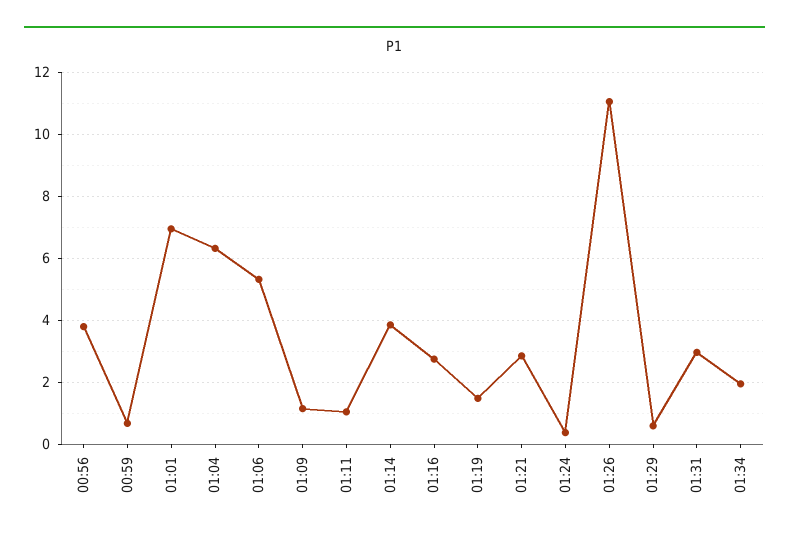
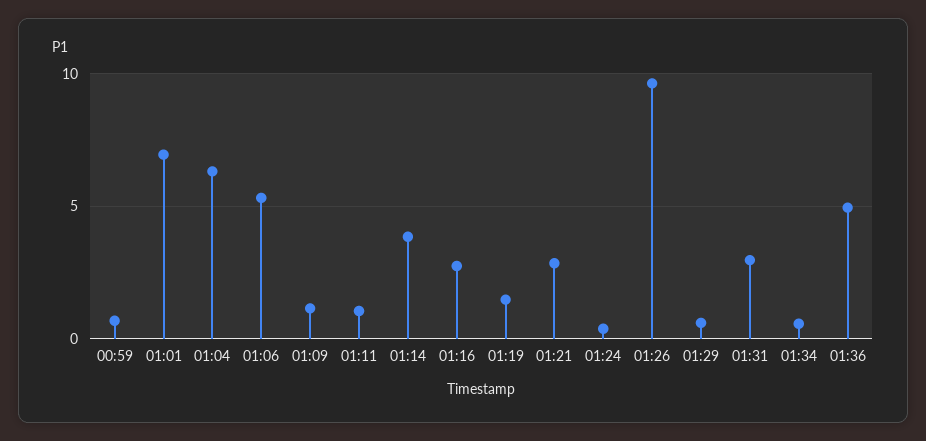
00:56: 3.8 -> none
01:26: 11 -> 9.5
01:34: 2 -> 0.5
01:36: none -> 5

